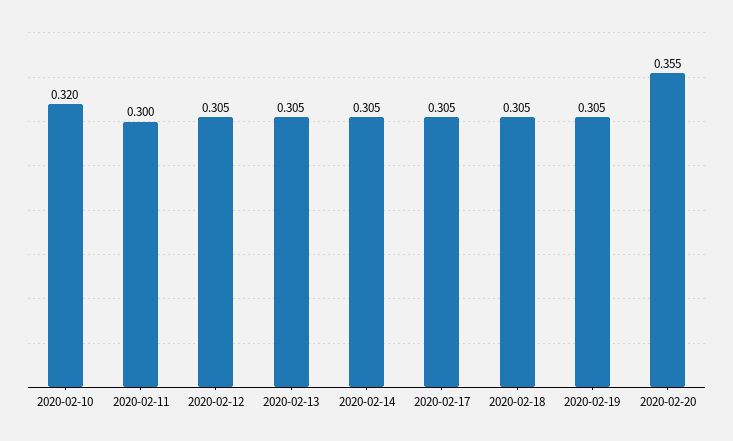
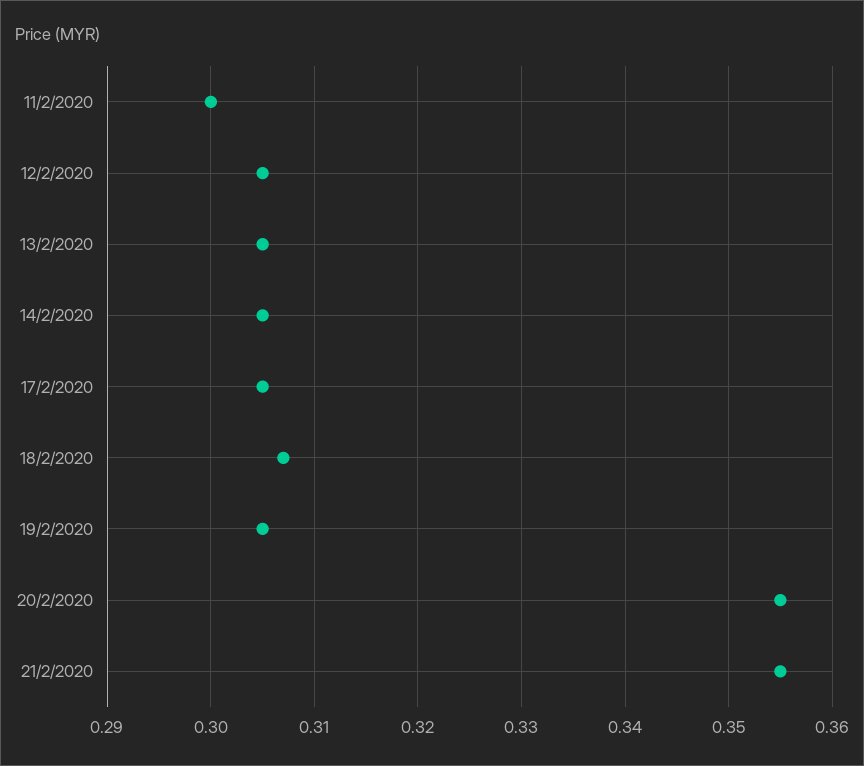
2020-02-10: 0.32 -> none
2020-02-18: 0.305 -> 0.307
21/2/2020: none -> 0.355

